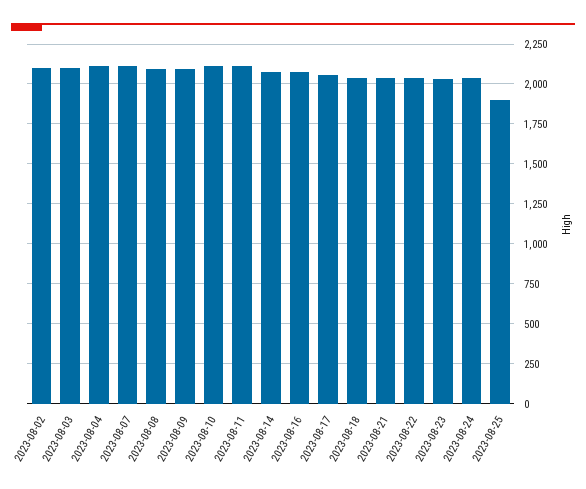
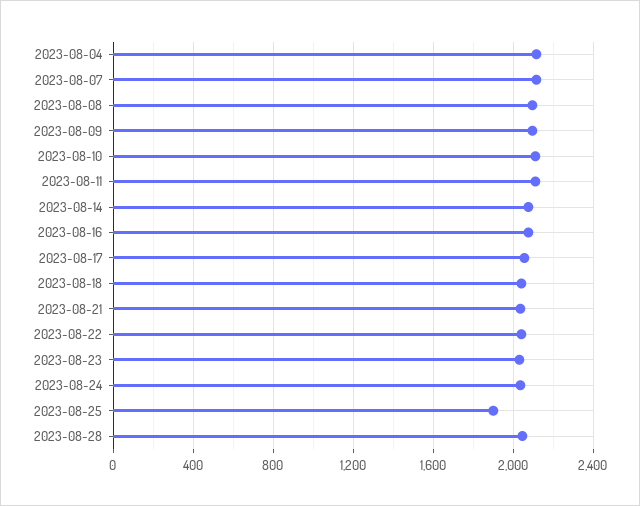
2023-08-02: 2100 -> none
2023-08-03: 2100 -> none
2023-08-28: none -> 2050

